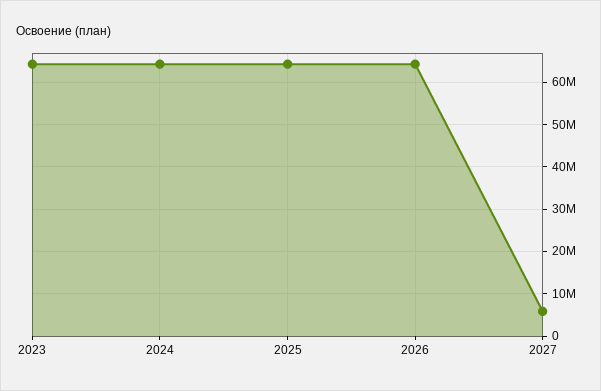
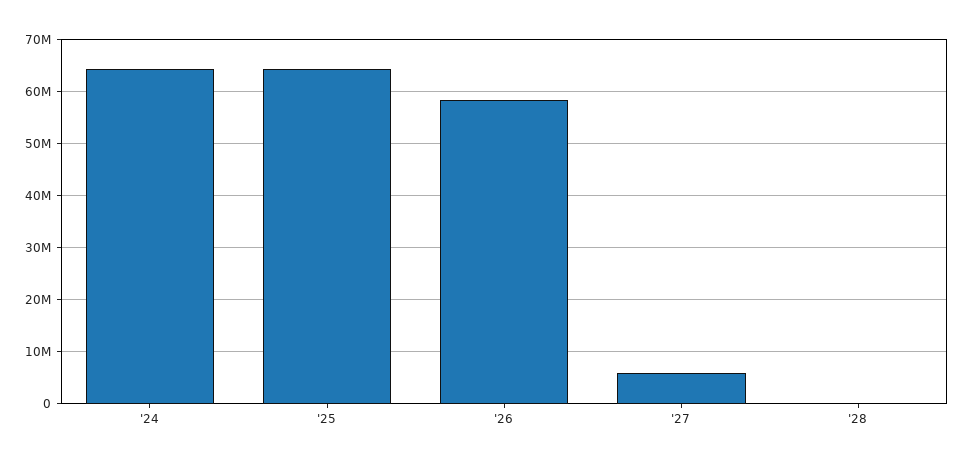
2023: 64000000 -> none
2026: 64000000 -> 58000000
'28: none -> 0

